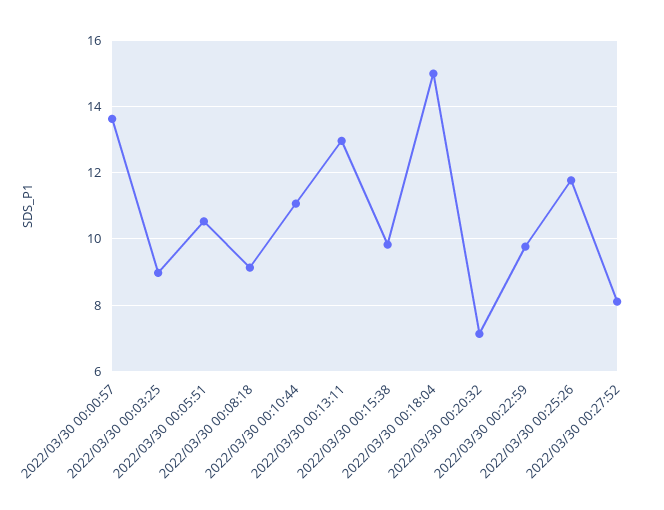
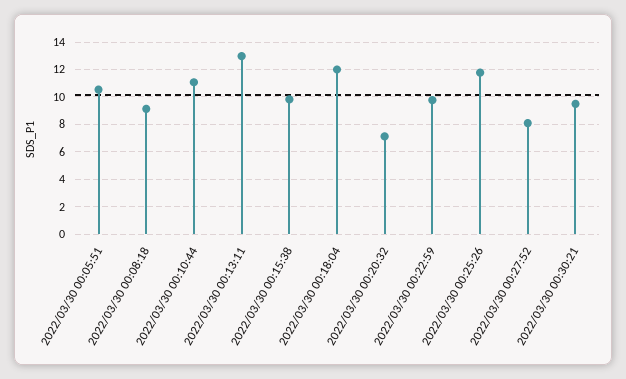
2022/03/30 00:00:57: 13.6 -> none
2022/03/30 00:03:25: 9 -> none
2022/03/30 00:18:04: 15 -> 12
2022/03/30 00:30:21: none -> 9.5

